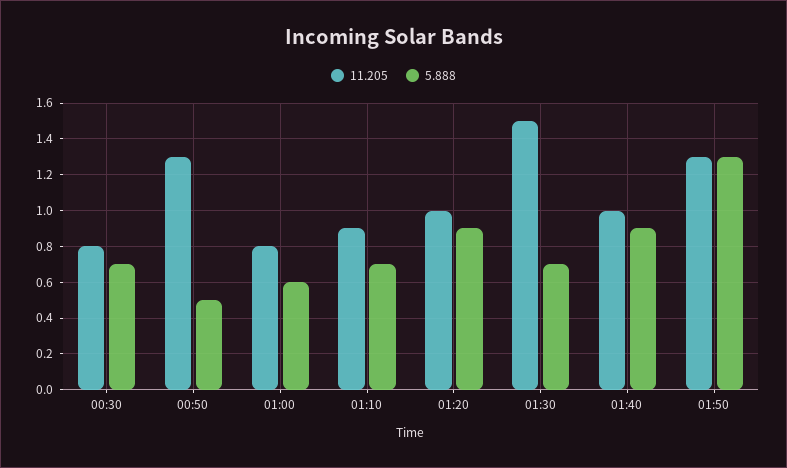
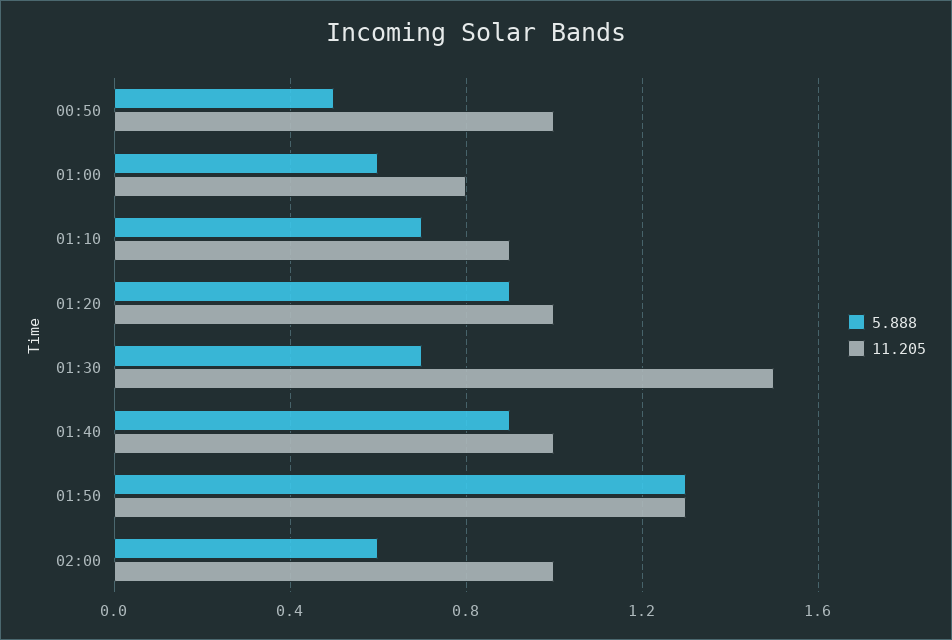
11.205, 00:30: 0.8 -> none
5.888, 00:30: 0.7 -> none
11.205, 00:50: 1.3 -> 1
5.888, 02:00: none -> 0.6
11.205, 02:00: none -> 1

